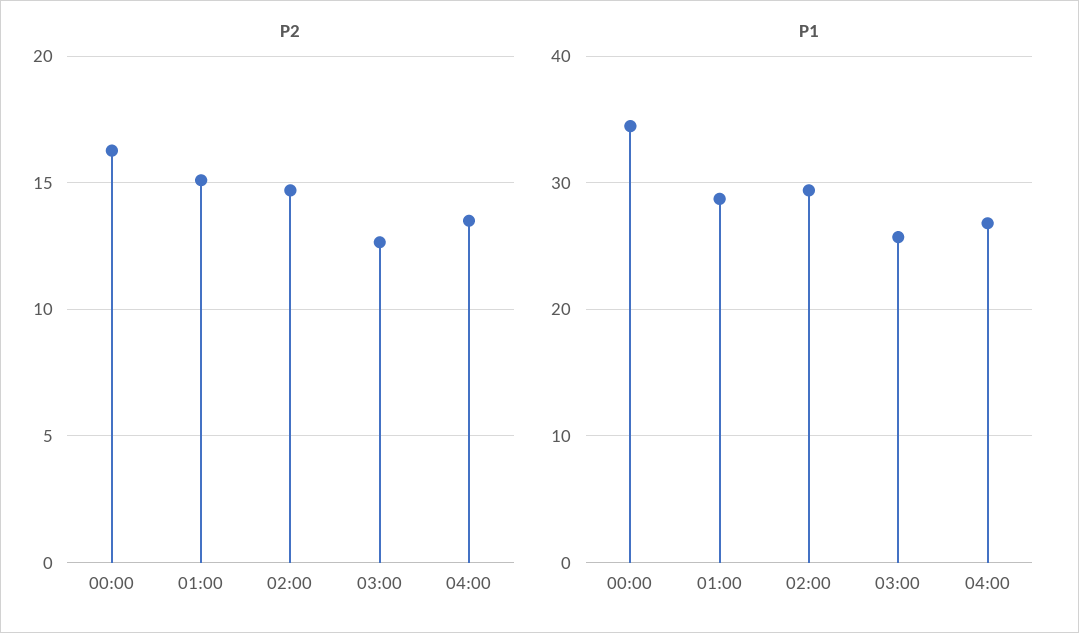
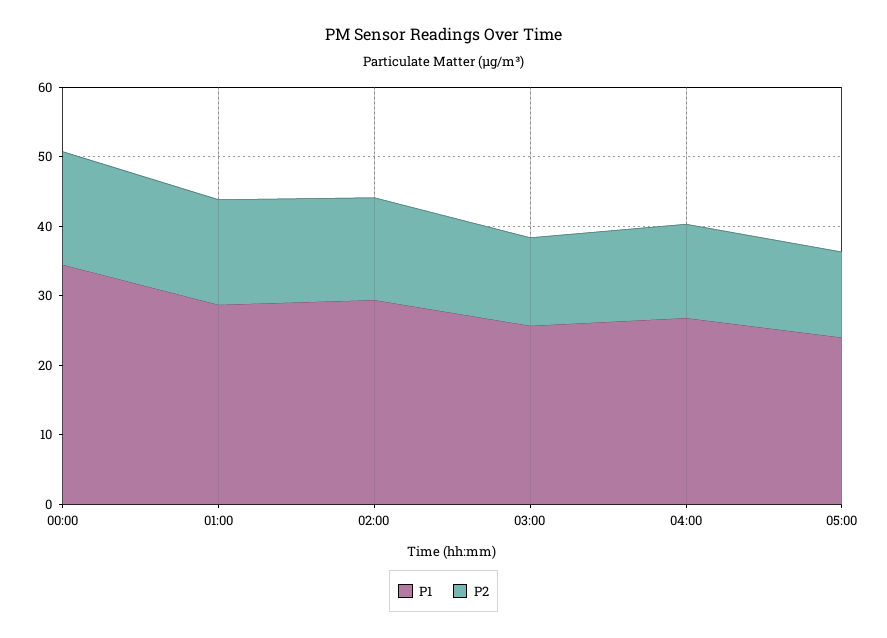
P1, 05:00: none -> 24
P2, 05:00: none -> 12

